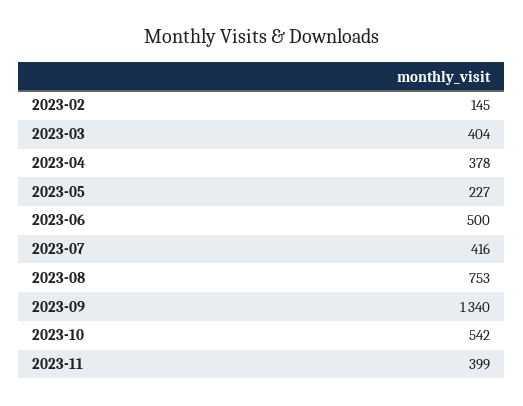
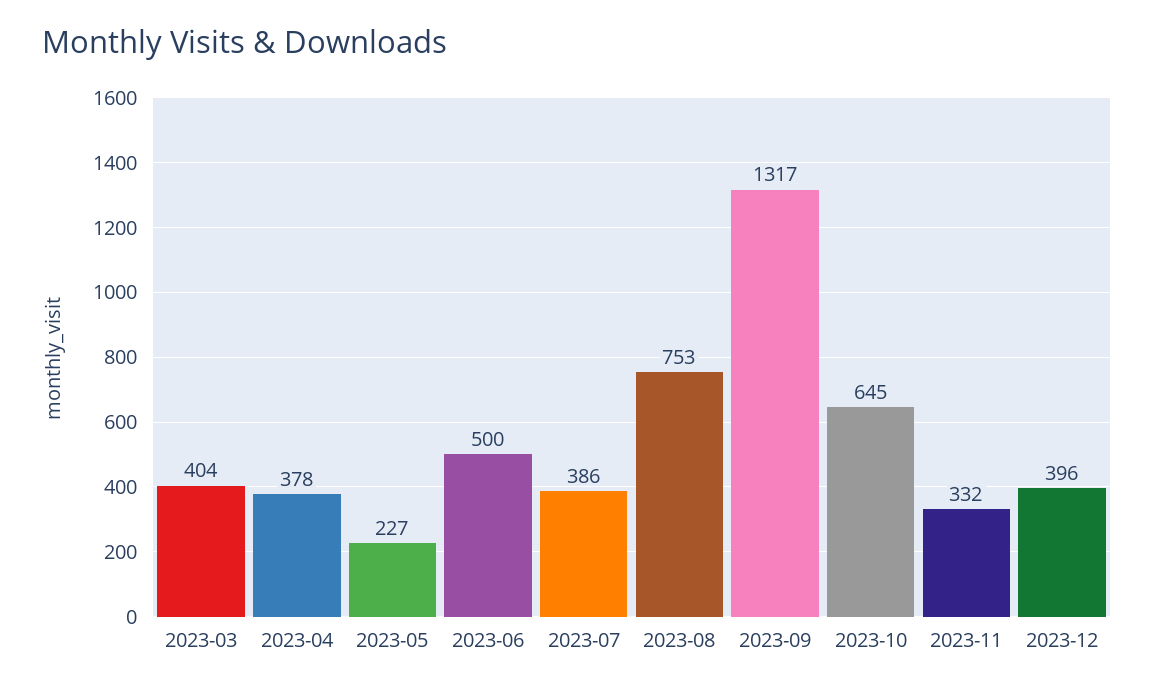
2023-02: 145 -> none
2023-07: 416 -> 386
2023-09: 1340 -> 1317
2023-10: 542 -> 645
2023-11: 399 -> 332
2023-12: none -> 396

